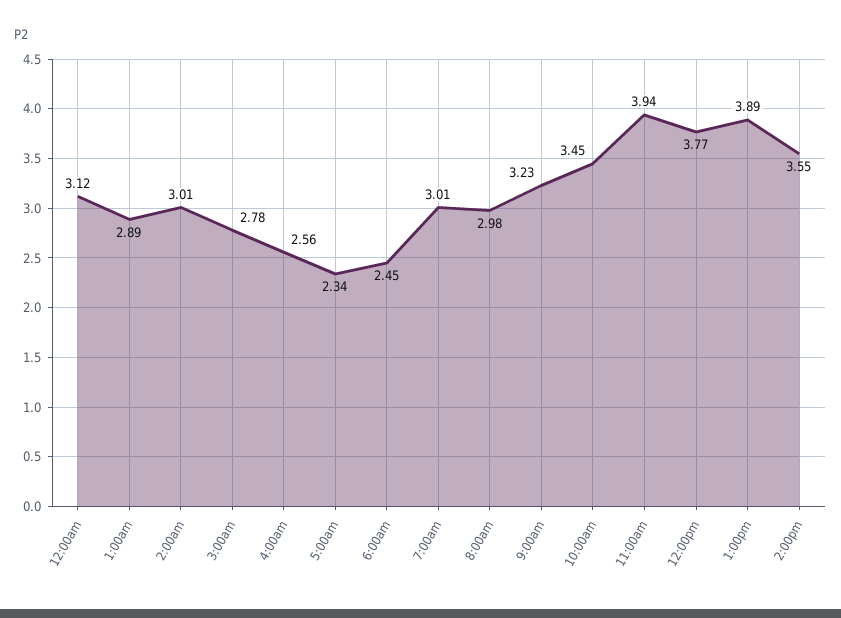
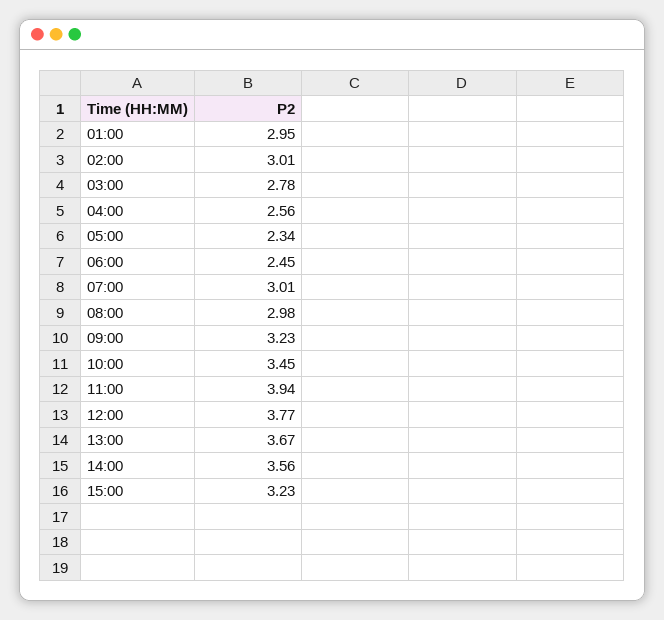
12:00am: 3.12 -> none
1:00am: 2.89 -> 2.95
1:00pm: 3.89 -> 3.67
2:00pm: 3.55 -> 3.56
15:00: none -> 3.23

